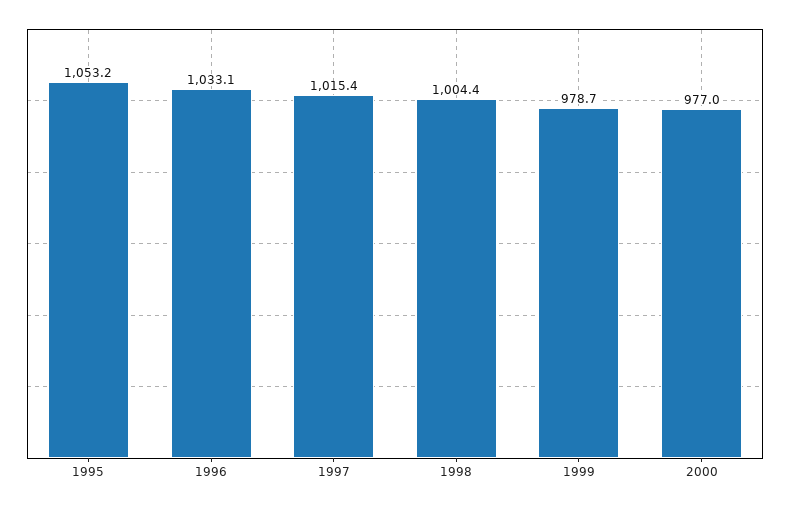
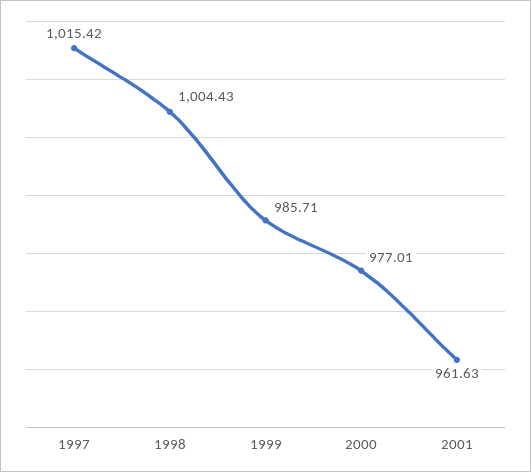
1995: 1053.2 -> none
1996: 1033.1 -> none
1999: 978.7 -> 985.71
2001: none -> 961.63

